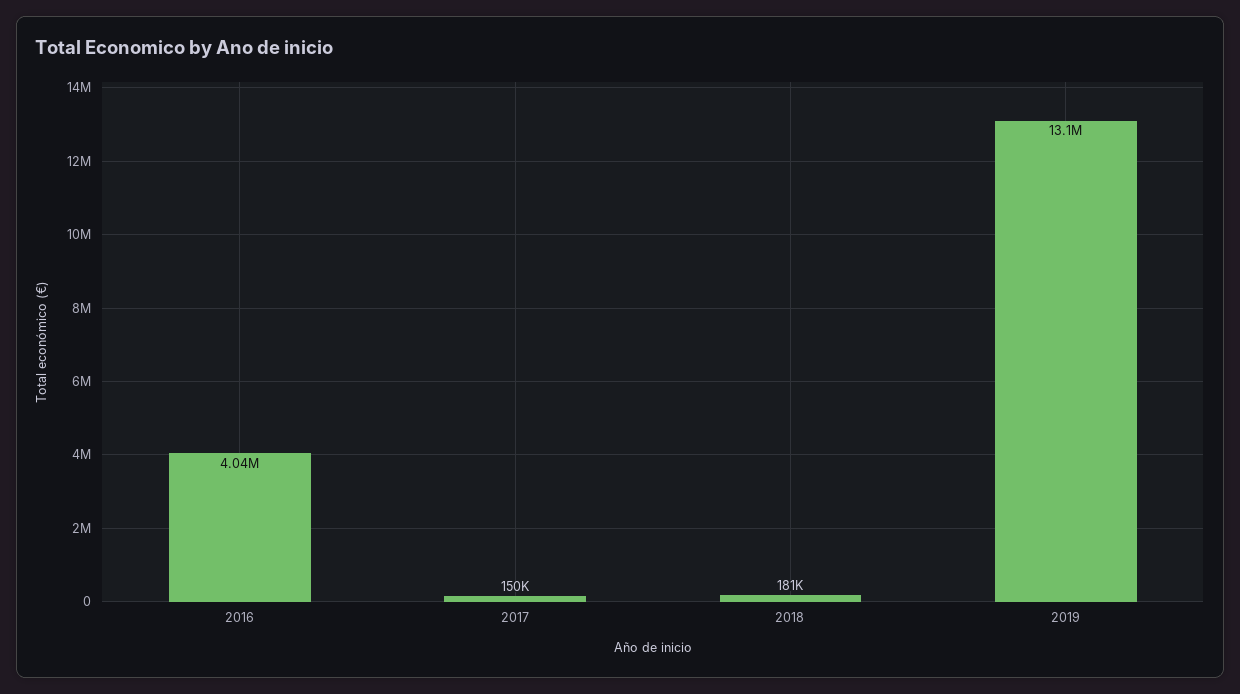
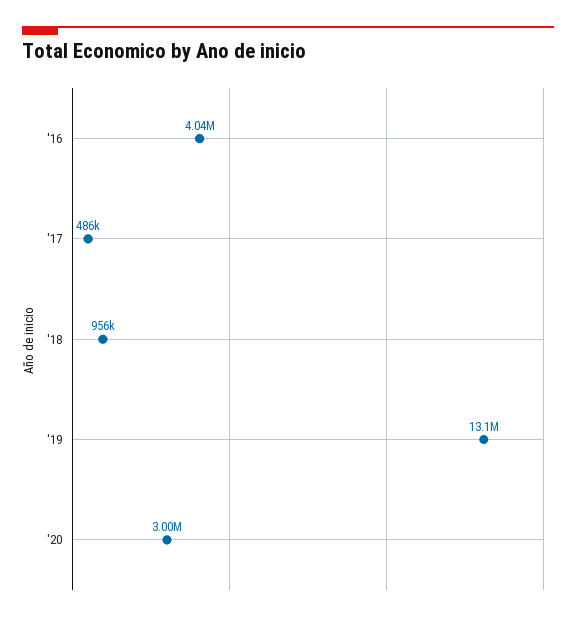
2017: 150000 -> 486000
2018: 181000 -> 956000
'20: none -> 3000000

